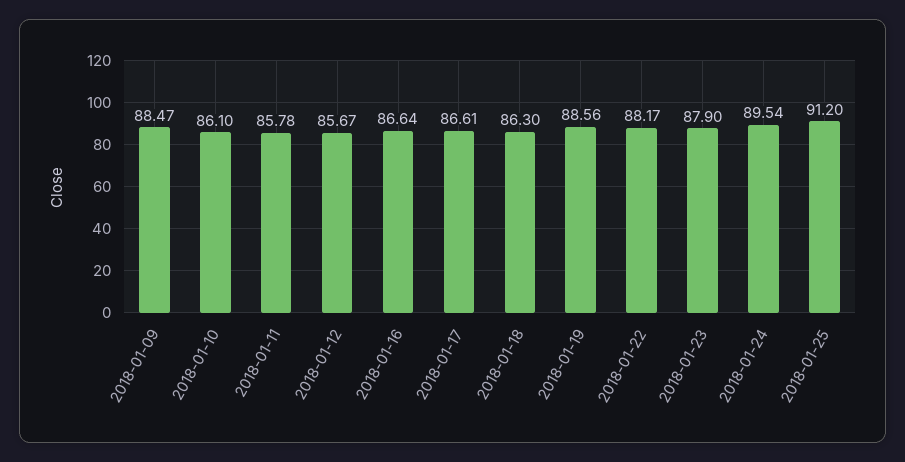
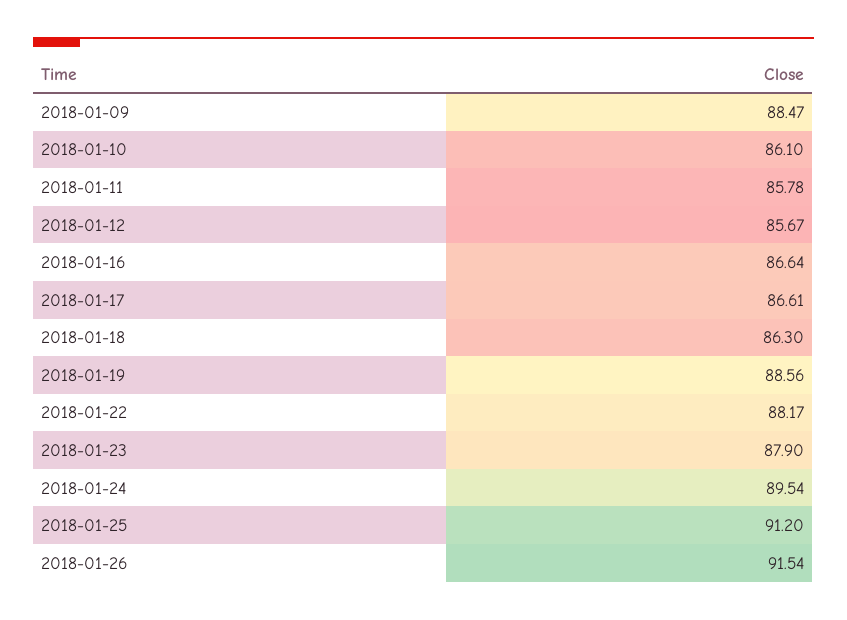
2018-01-26: none -> 91.54

